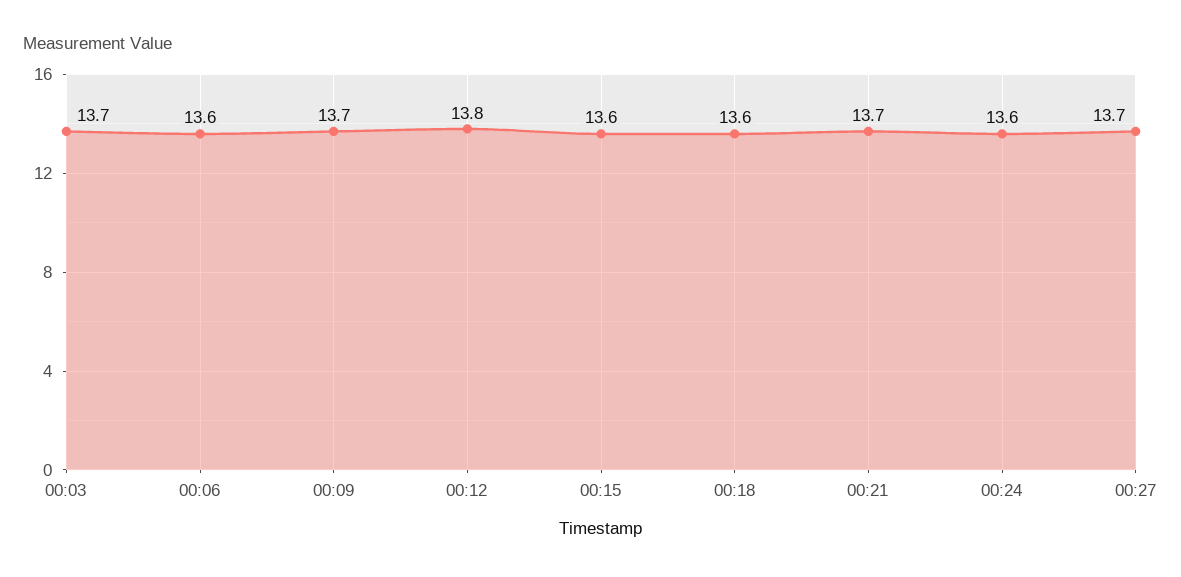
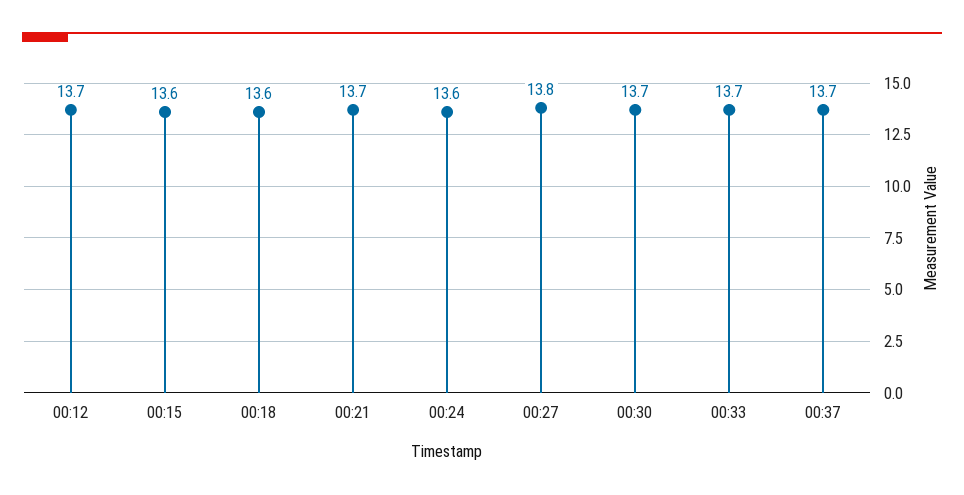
00:03: 13.7 -> none
00:06: 13.6 -> none
00:09: 13.7 -> none
00:12: 13.8 -> 13.7
00:27: 13.7 -> 13.8
00:30: none -> 13.7
00:33: none -> 13.7
00:37: none -> 13.7

